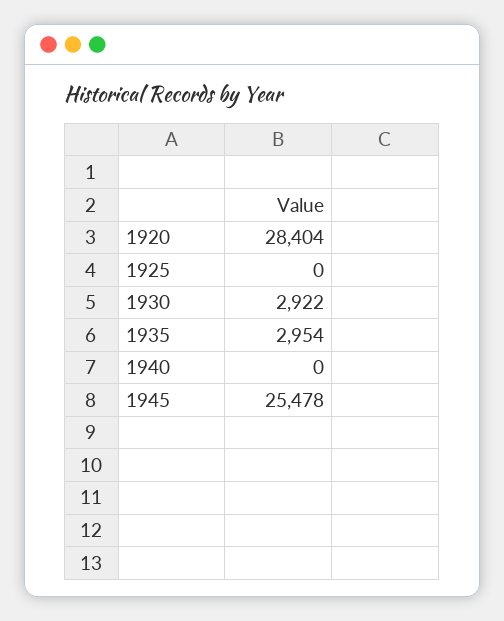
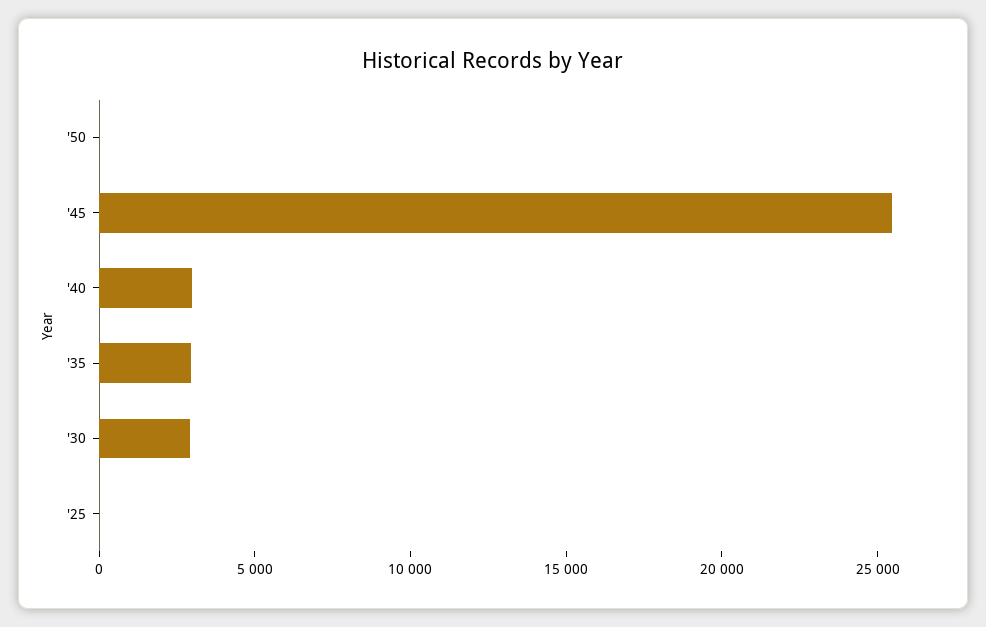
1920: 28404 -> none
1940: 0 -> 3000
'50: none -> 0

